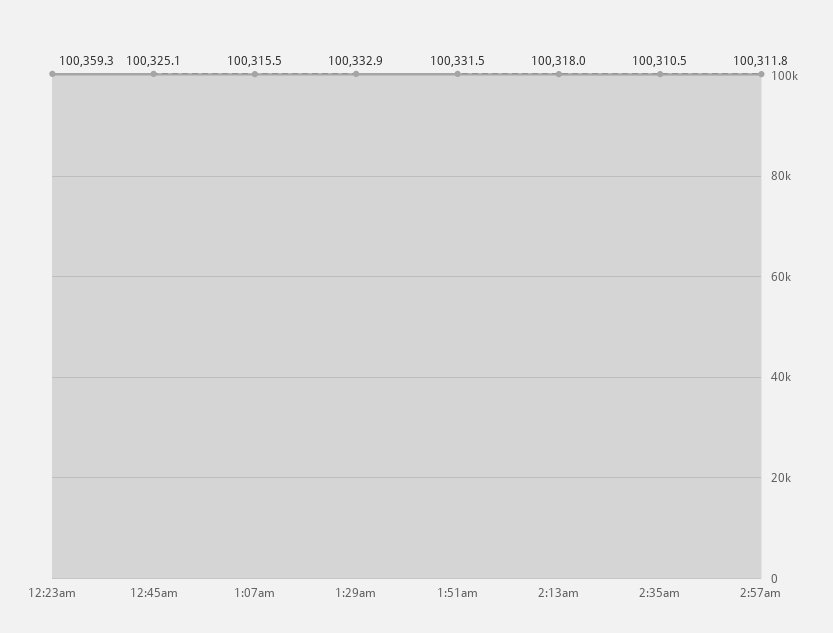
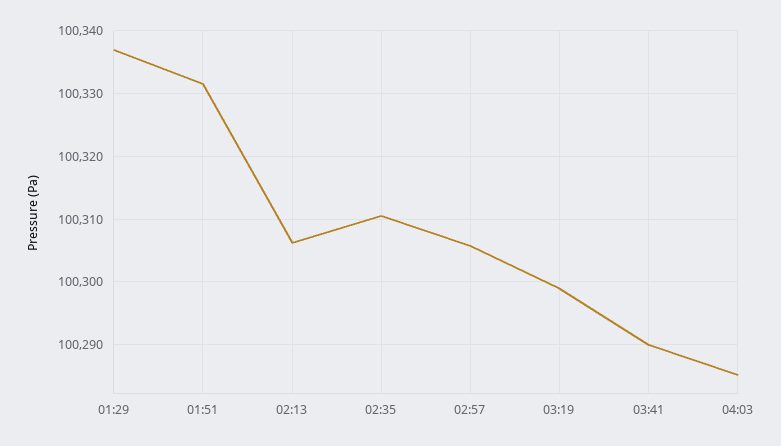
12:23am: 100359.3 -> none
12:45am: 100325.1 -> none
1:07am: 100315.5 -> none
1:29am: 100332.9 -> 100337
2:13am: 100318 -> 100306
2:57am: 100311.8 -> 100306
03:19: none -> 100299
03:41: none -> 100290
04:03: none -> 100285

